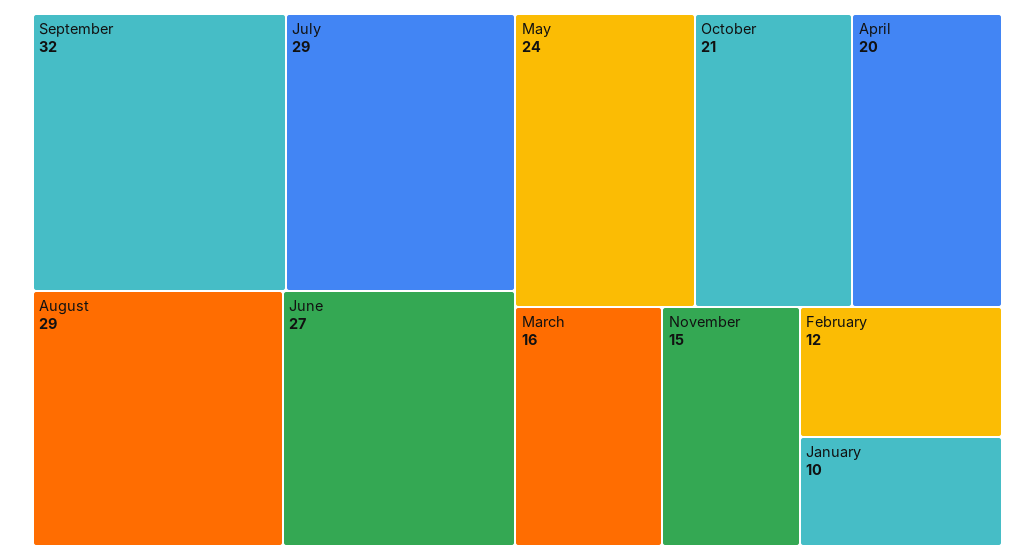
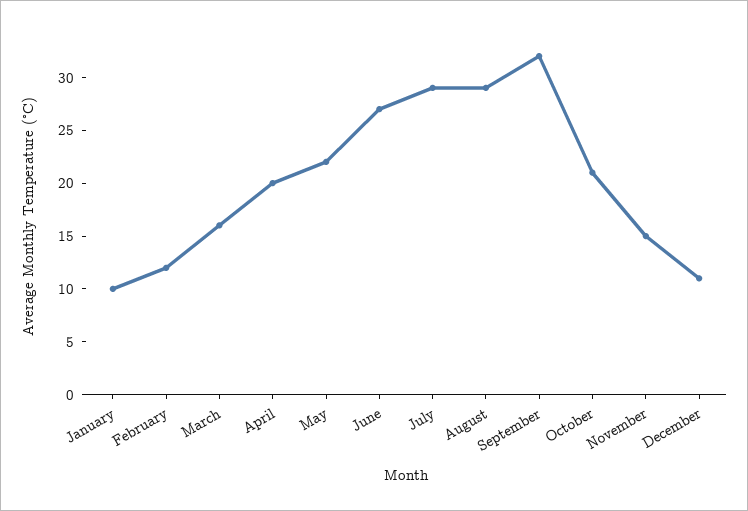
May: 24 -> 22
December: none -> 11

